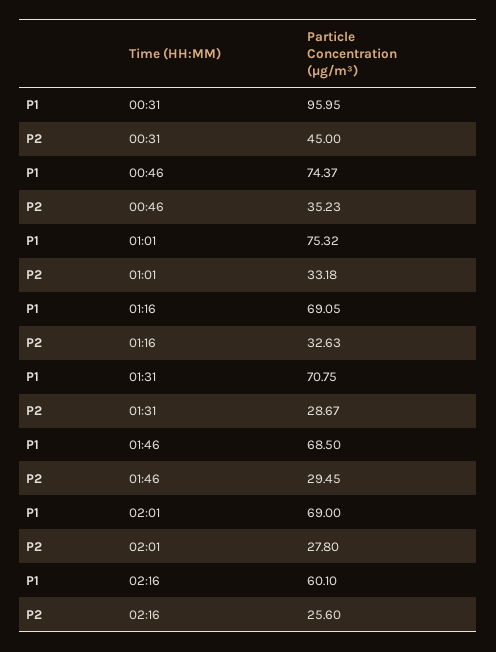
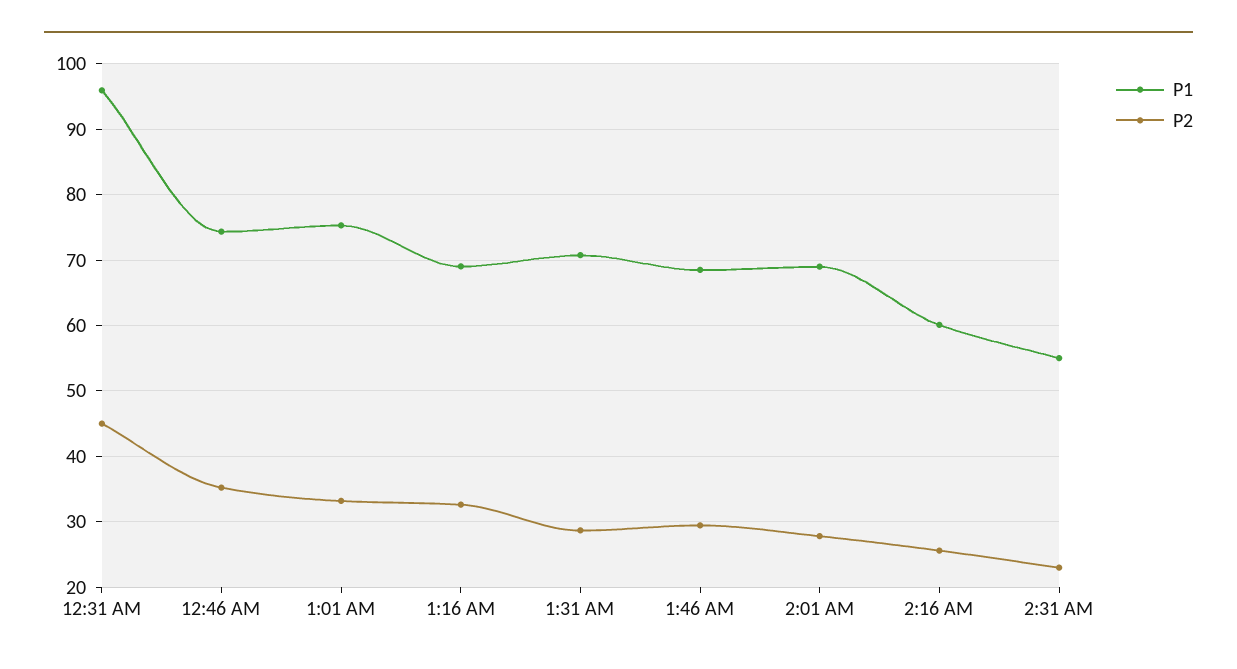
P1, 2:31 AM: none -> 55
P2, 2:31 AM: none -> 23

